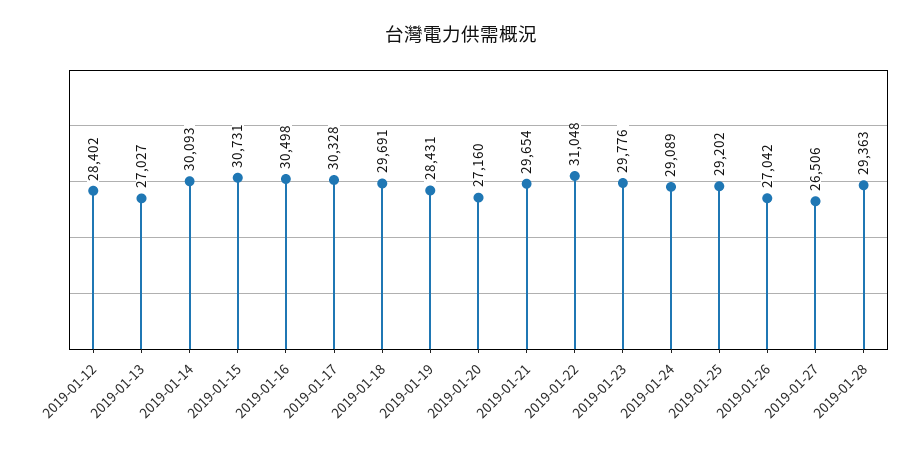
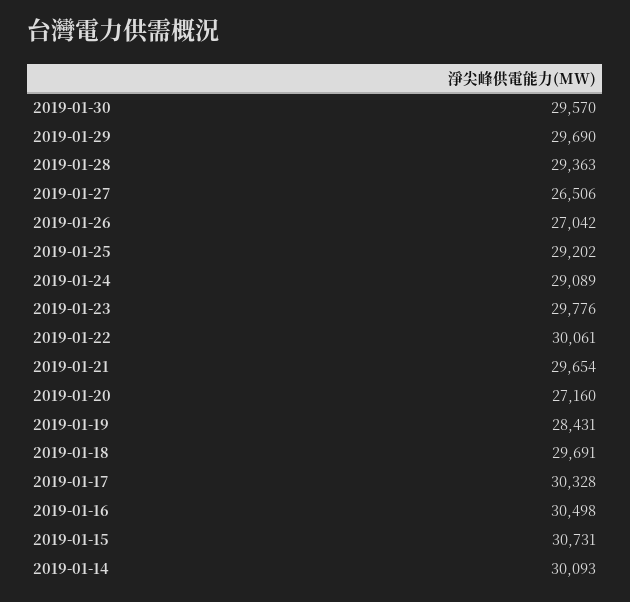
2019-01-12: 28402 -> none
2019-01-13: 27027 -> none
2019-01-22: 31048 -> 30061
2019-01-30: none -> 29570
2019-01-29: none -> 29690

